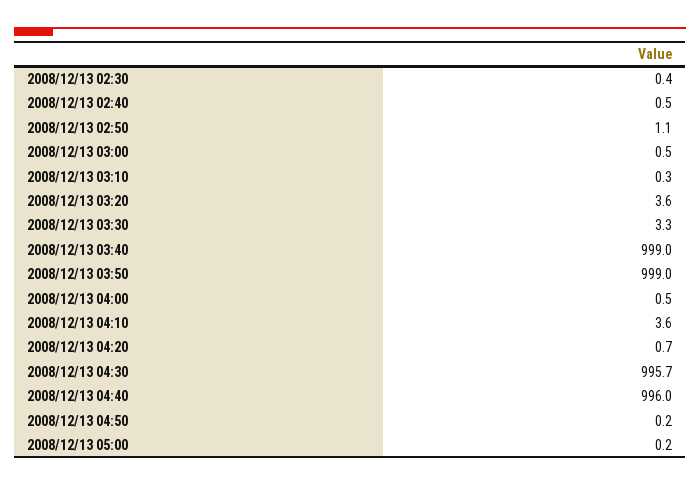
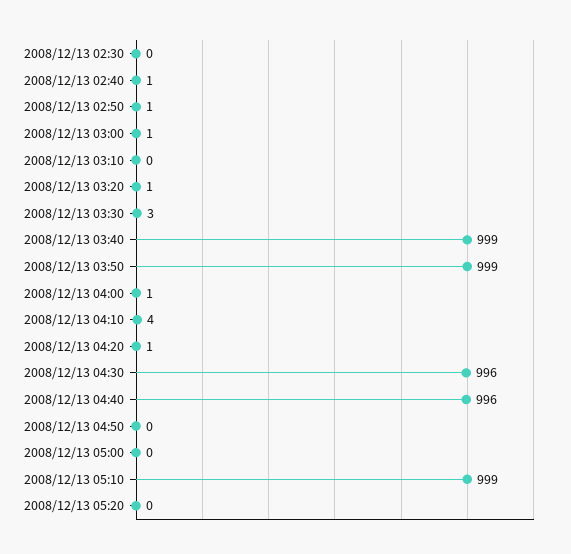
2008/12/13 03:20: 3.6 -> 1
2008/12/13 05:10: none -> 999
2008/12/13 05:20: none -> 0

